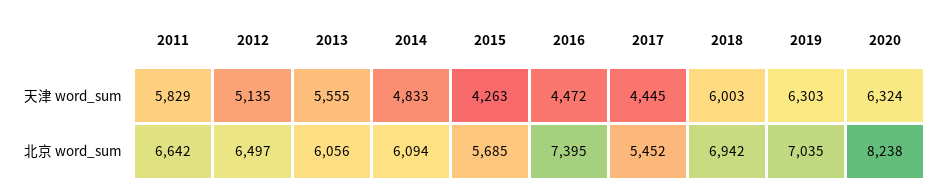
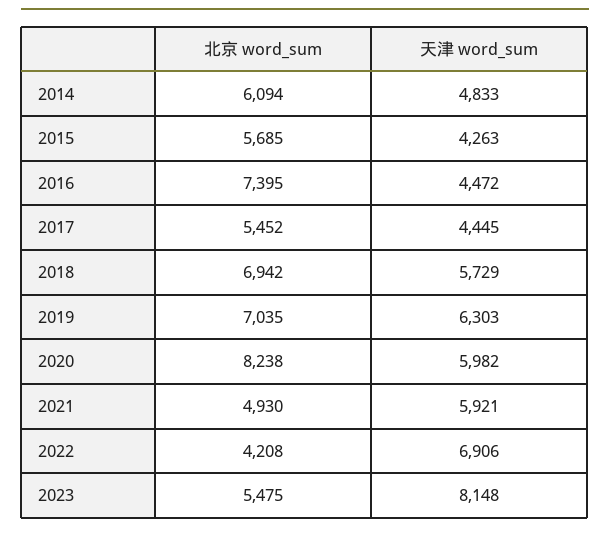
2011, 天津 word_sum: 5829 -> none
2012, 天津 word_sum: 5135 -> none
2013, 天津 word_sum: 5555 -> none
2018, 天津 word_sum: 6003 -> 5729
2020, 天津 word_sum: 6324 -> 5982
2011, 北京 word_sum: 6642 -> none
2012, 北京 word_sum: 6497 -> none
2013, 北京 word_sum: 6056 -> none
2021, 北京 word_sum: none -> 4930
2021, 天津 word_sum: none -> 5921
2022, 北京 word_sum: none -> 4208
2022, 天津 word_sum: none -> 6906
2023, 北京 word_sum: none -> 5475
2023, 天津 word_sum: none -> 8148

